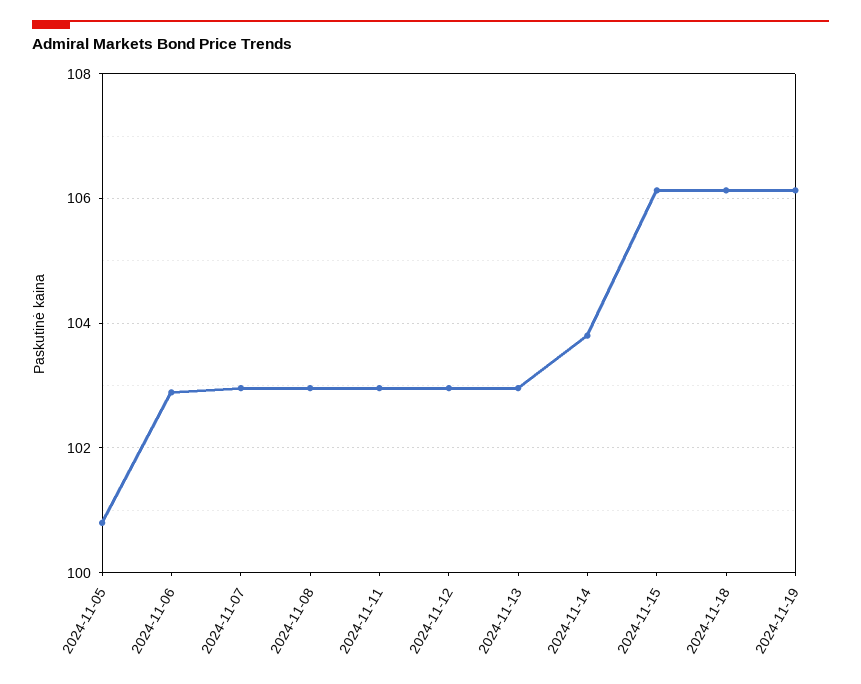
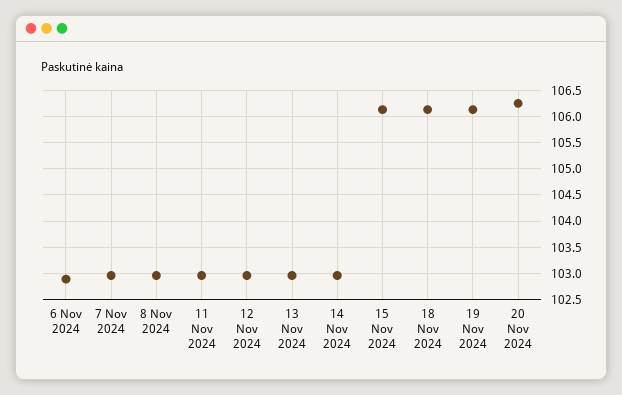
2024-11-05: 100.8 -> none
2024-11-14: 103.8 -> 103
20 Nov 2024: none -> 106.25

